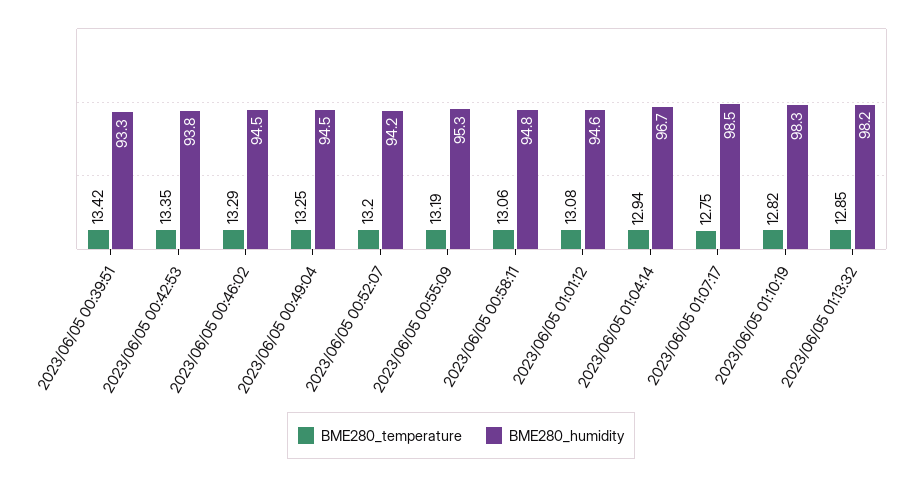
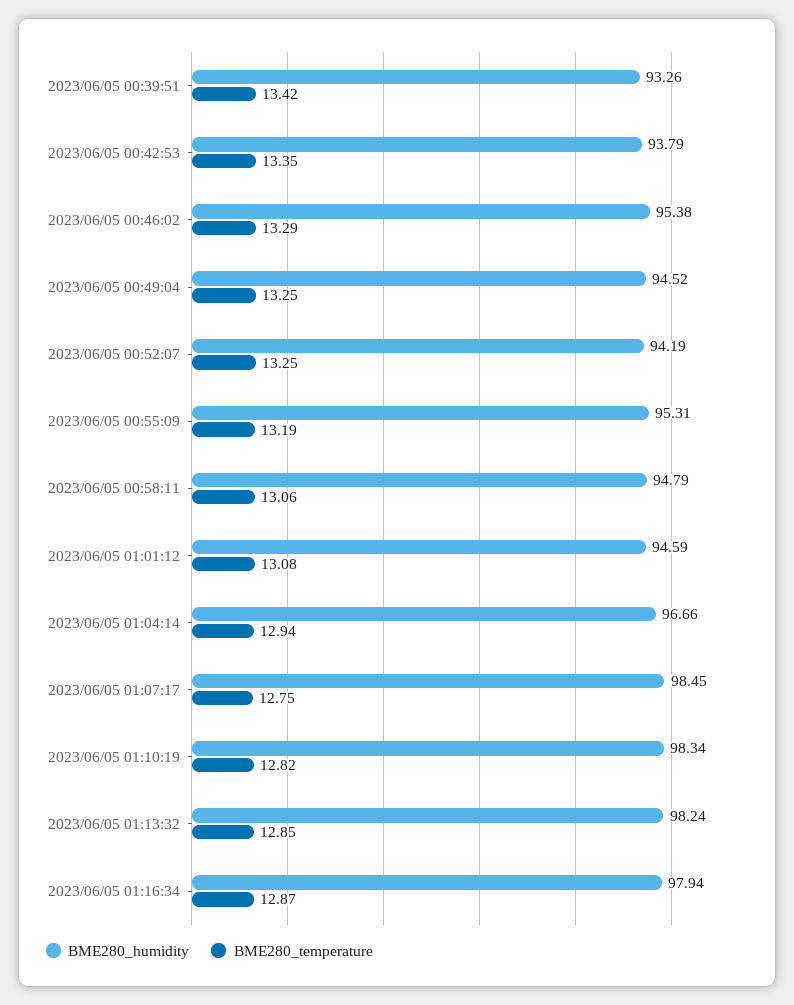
BME280_humidity, 2023/06/05 00:46:02: 94.5 -> 95.38
BME280_temperature, 2023/06/05 00:52:07: 13.2 -> 13.25
BME280_humidity, 2023/06/05 01:16:34: none -> 97.94
BME280_temperature, 2023/06/05 01:16:34: none -> 12.87

